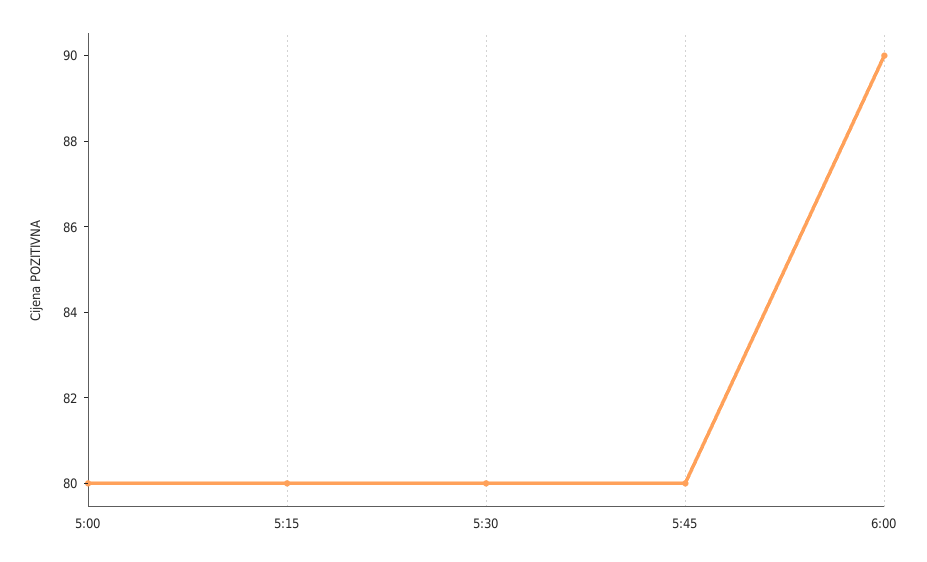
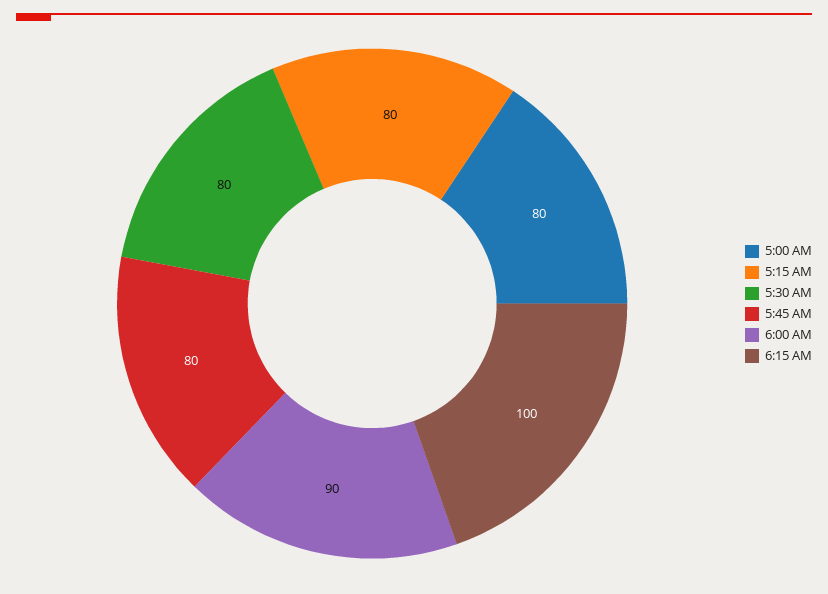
6:15 AM: none -> 100

